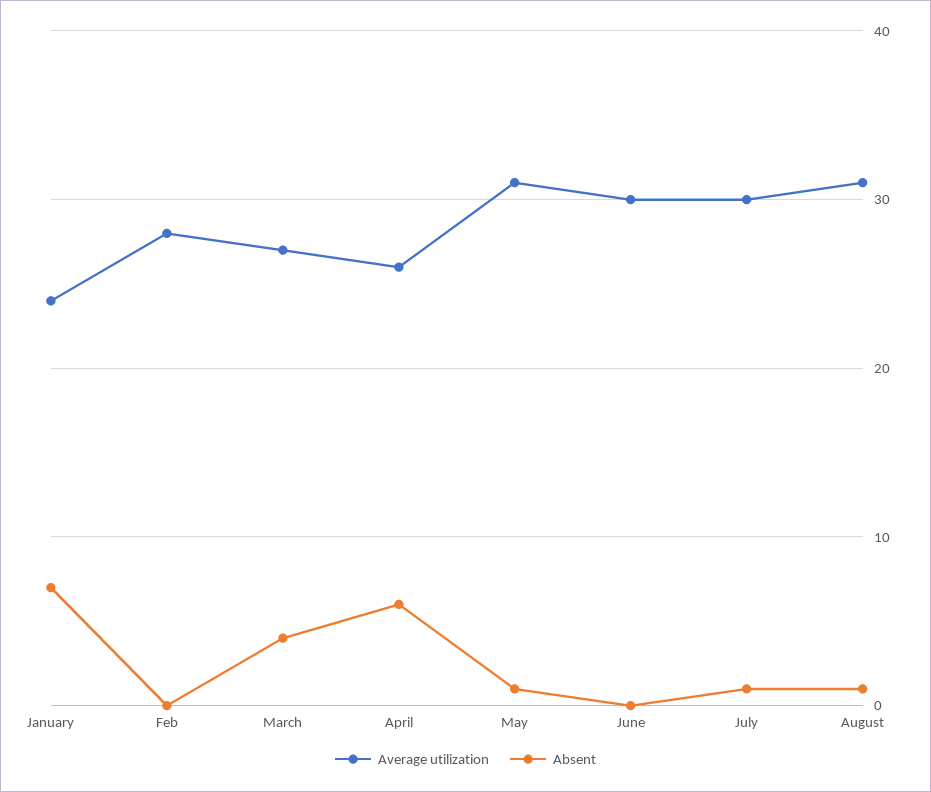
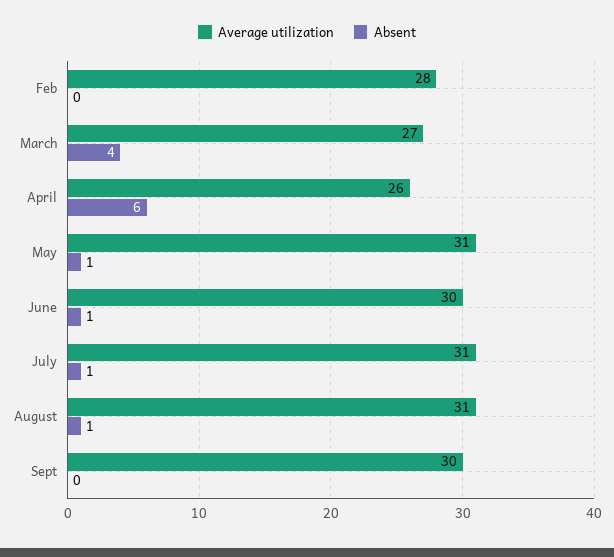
Average utilization, January: 24 -> none
Absent, January: 7 -> none
Absent, June: 0 -> 1
Average utilization, July: 30 -> 31
Average utilization, Sept: none -> 30
Absent, Sept: none -> 0

